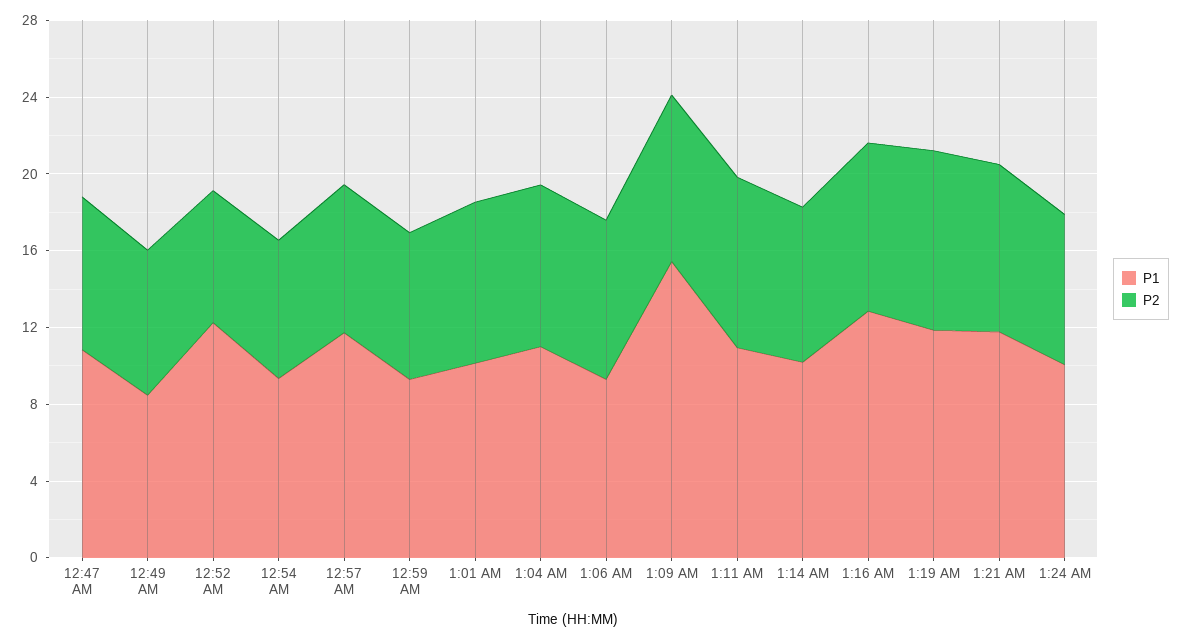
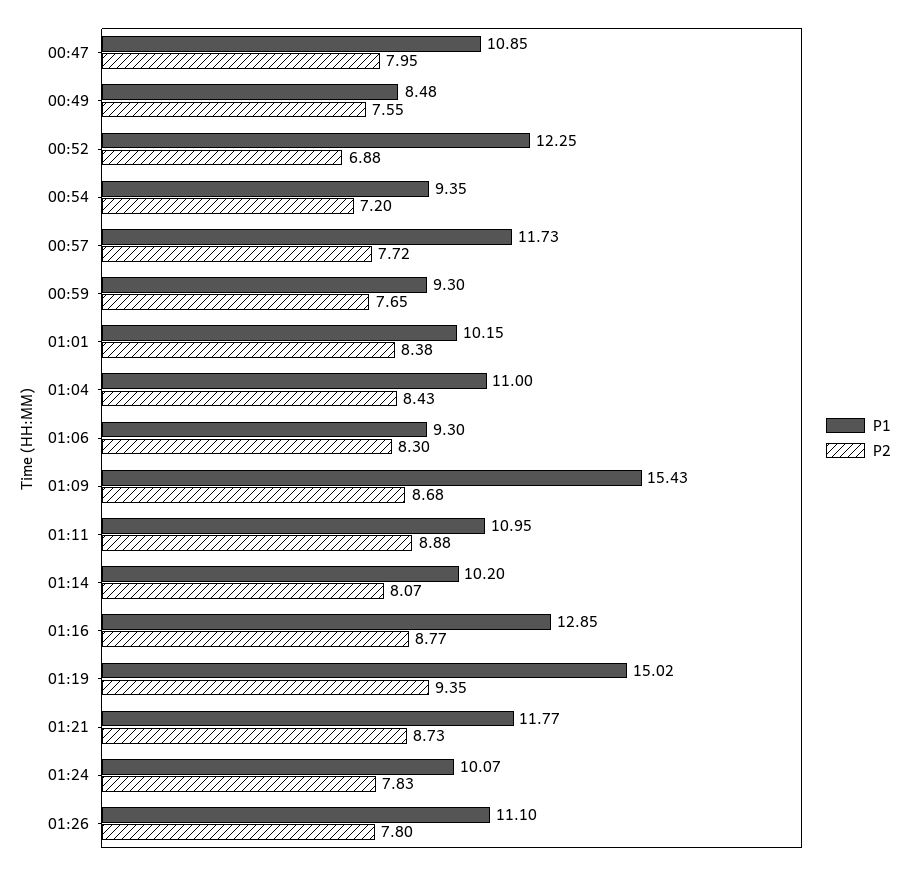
P1, 1:19 AM: 12 -> 15.02
P1, 01:26: none -> 11.1
P2, 01:26: none -> 7.8

